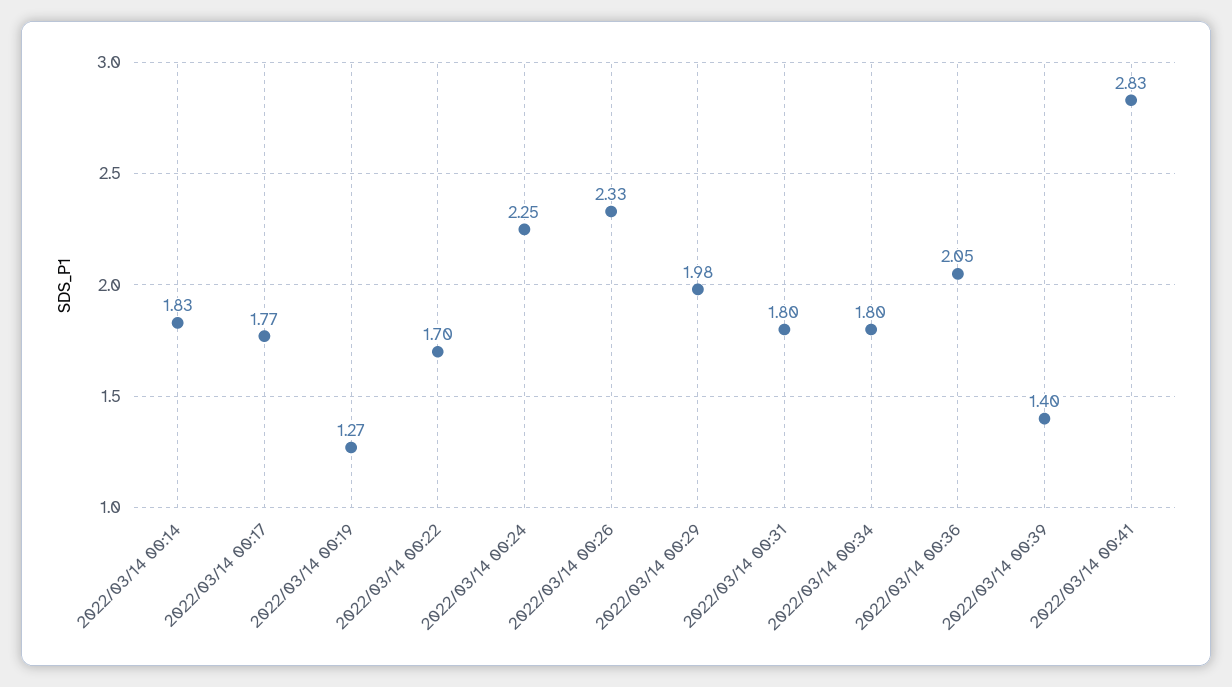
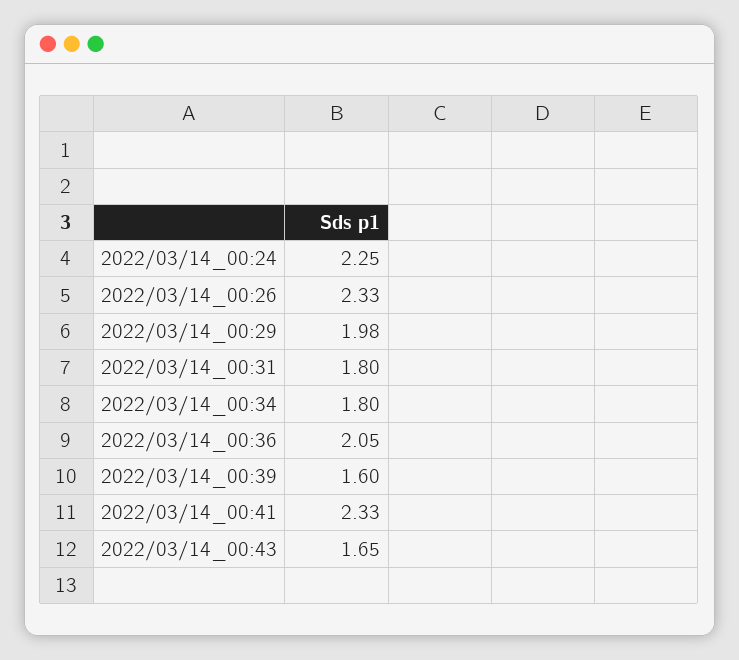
2022/03/14 00:14: 1.83 -> none
2022/03/14 00:17: 1.77 -> none
2022/03/14 00:19: 1.27 -> none
2022/03/14 00:22: 1.7 -> none
2022/03/14 00:39: 1.4 -> 1.6
2022/03/14 00:41: 2.83 -> 2.33
2022/03/14_00:43: none -> 1.65

